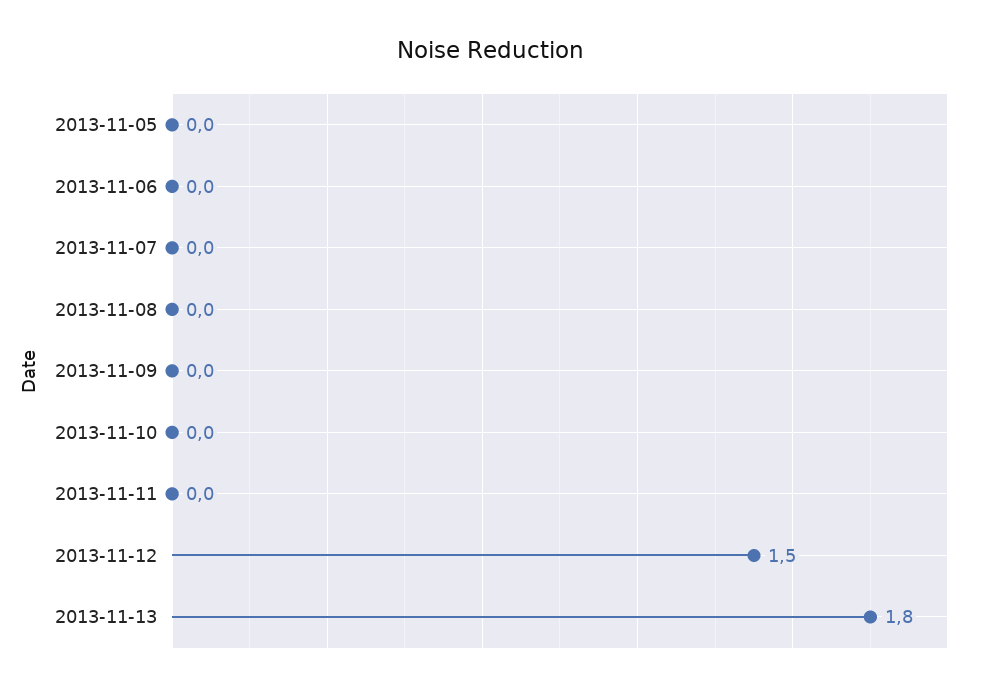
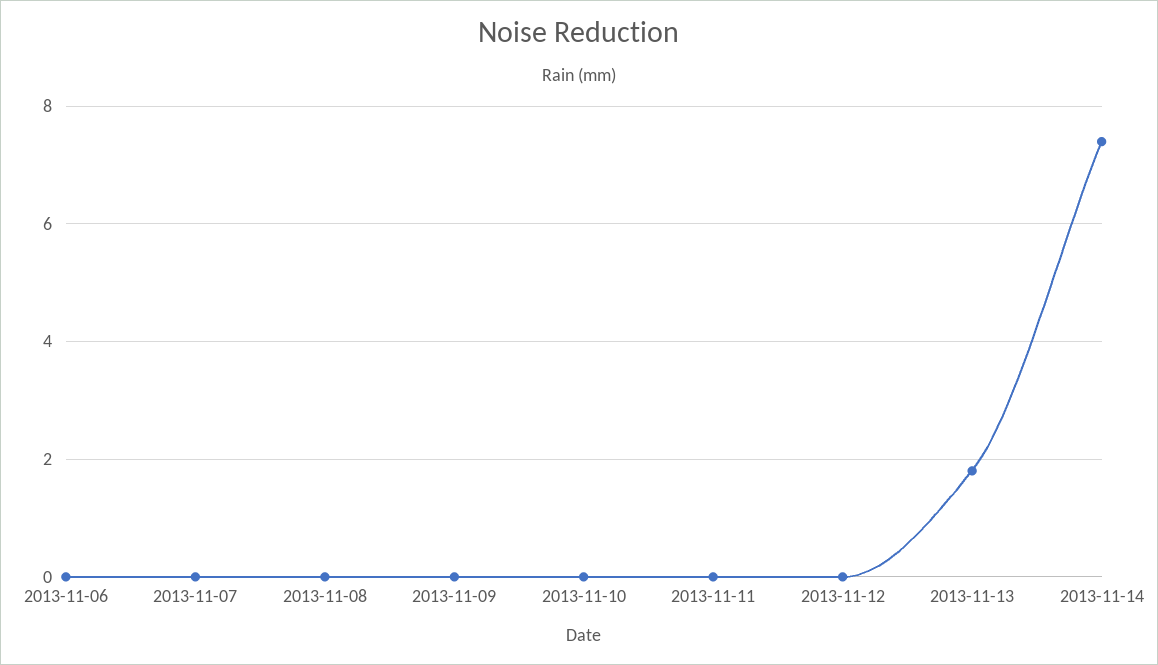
2013-11-05: 0 -> none
2013-11-12: 1.5 -> 0
2013-11-14: none -> 7.5

